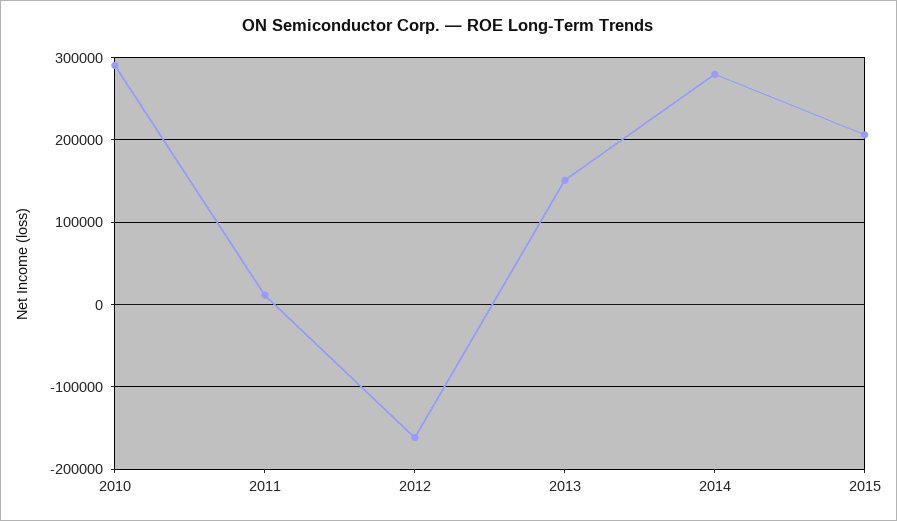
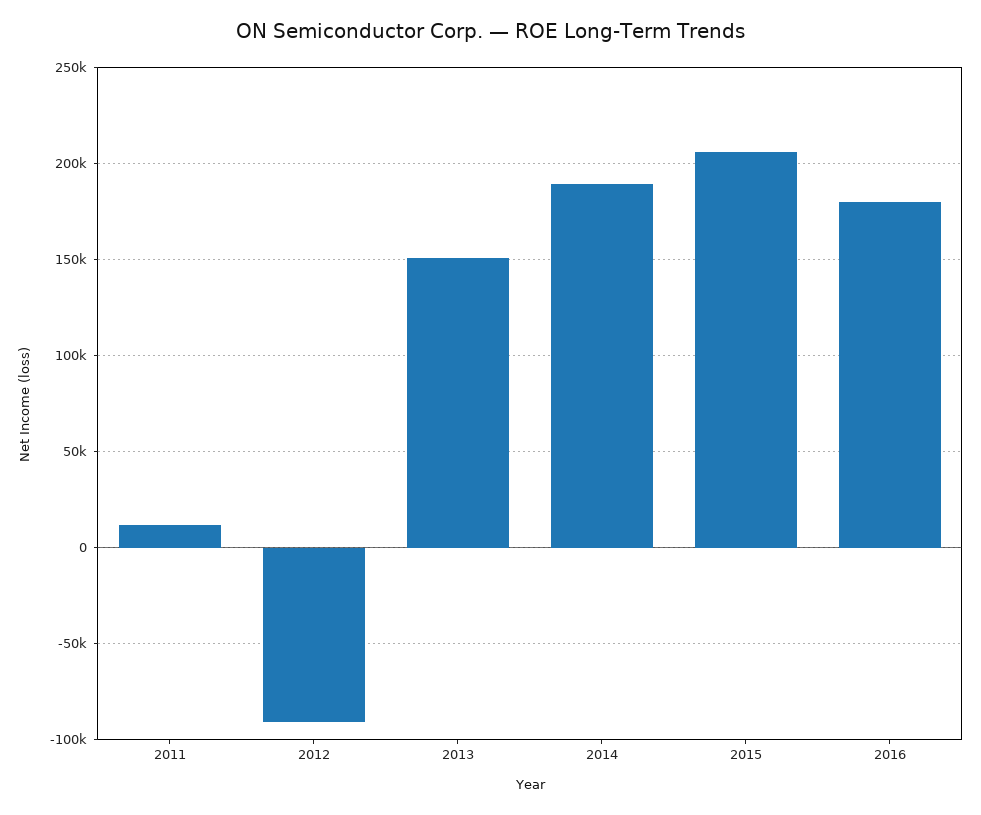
2010: 290000 -> none
2012: -160000 -> -90000
2014: 280000 -> 190000
2016: none -> 180000

